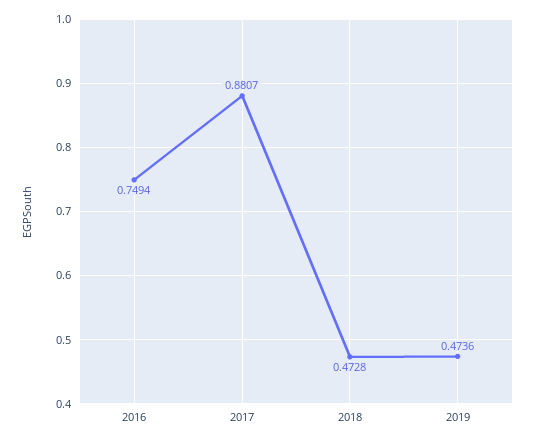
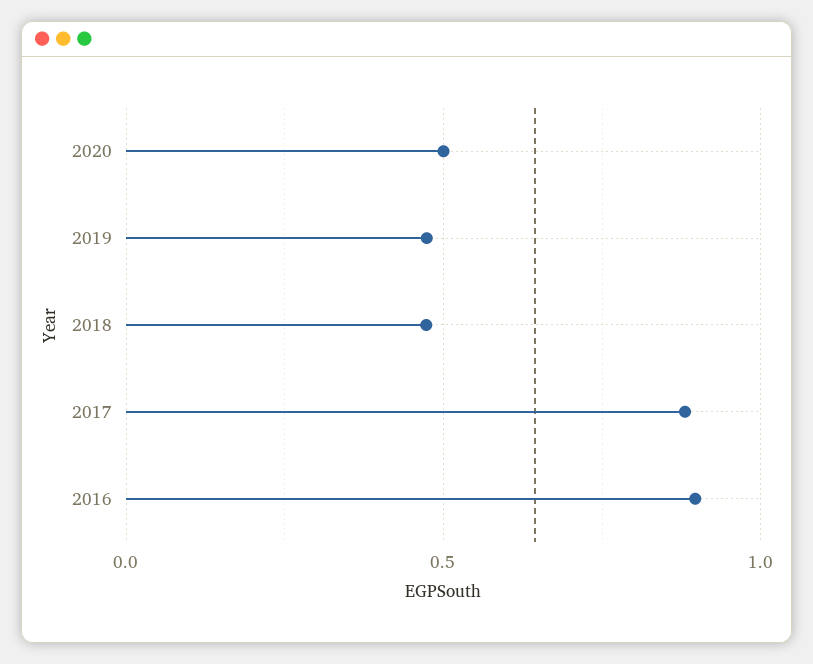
2016: 0.7494 -> 0.9
2020: none -> 0.5

